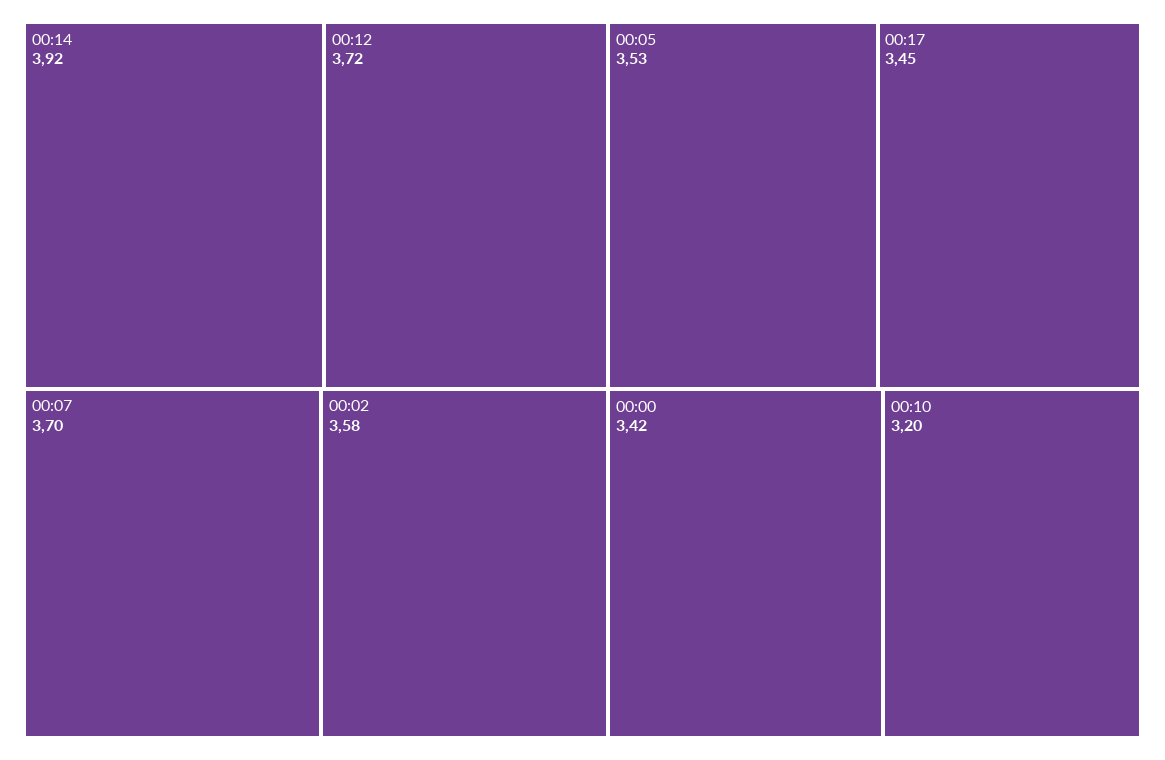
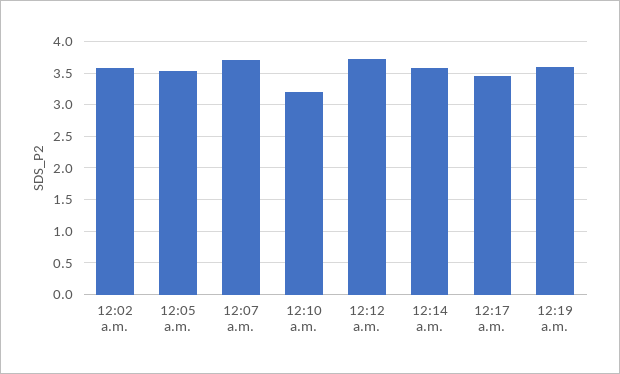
00:14: 3.92 -> 3.6
00:00: 3.42 -> none
12:19 a.m.: none -> 3.6

